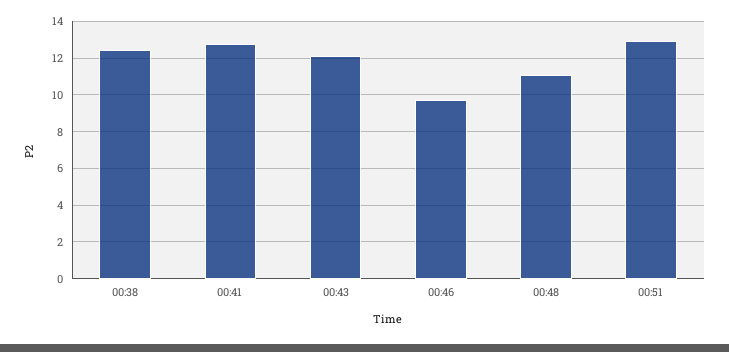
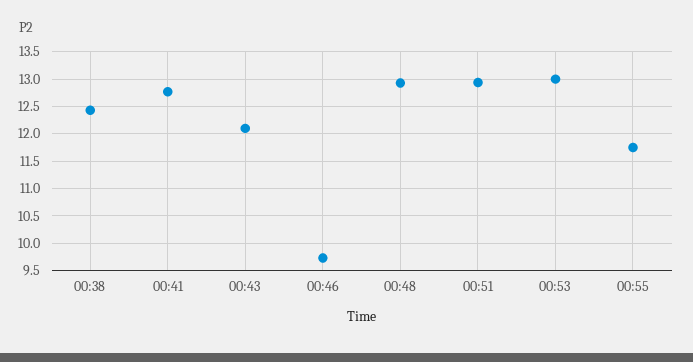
00:48: 11 -> 13
00:53: none -> 13
00:55: none -> 11.75

